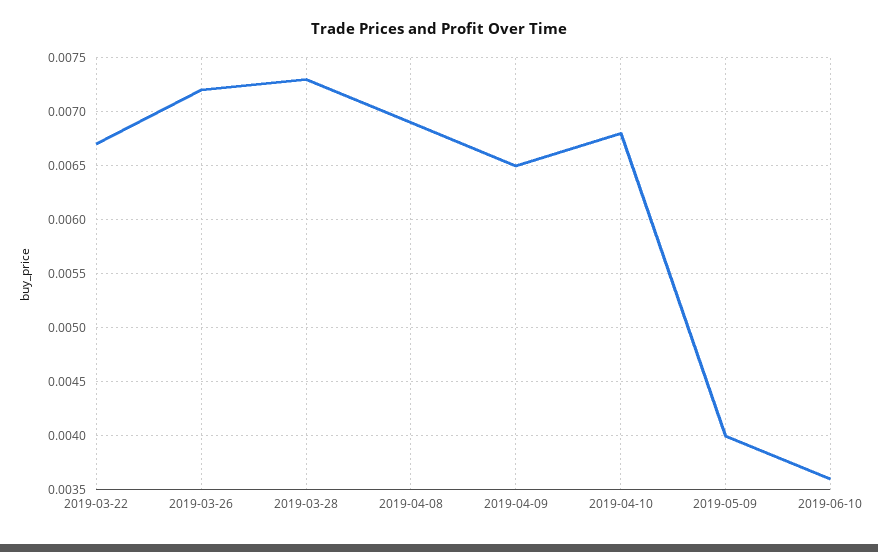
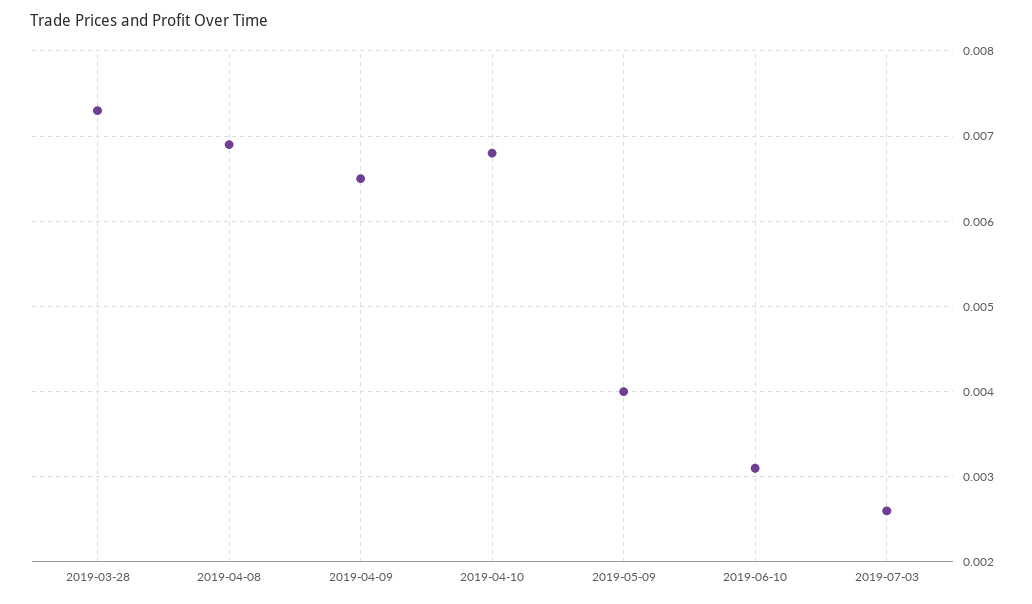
2019-03-22: 0.0067 -> none
2019-03-26: 0.0072 -> none
2019-06-10: 0.0036 -> 0.0031
2019-07-03: none -> 0.0026

